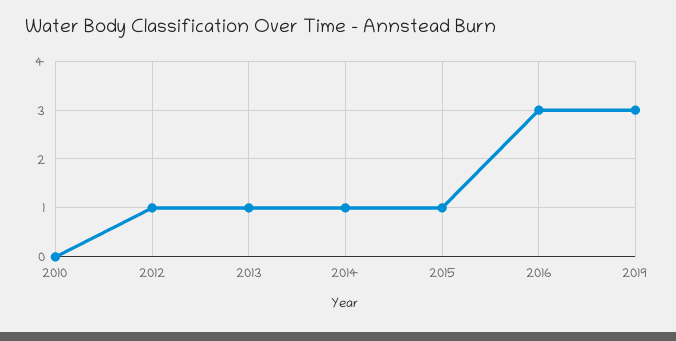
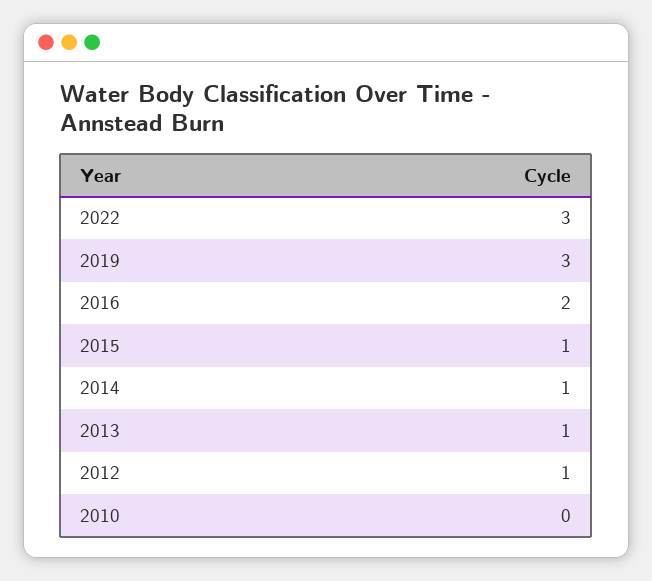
2016: 3 -> 2
2022: none -> 3

